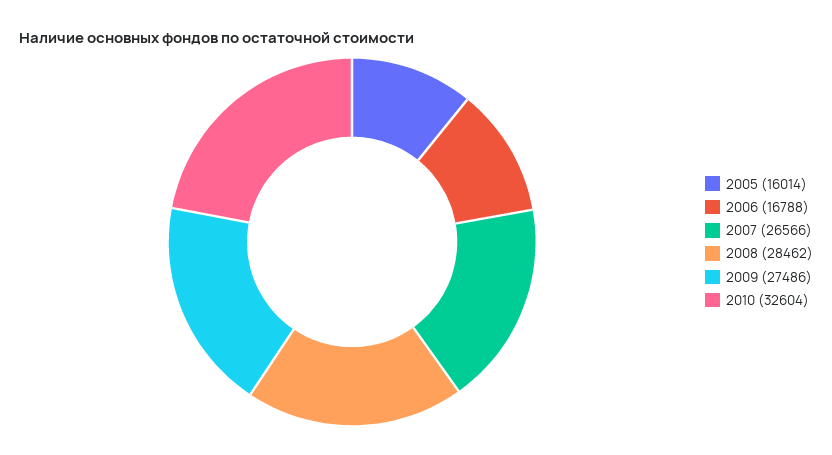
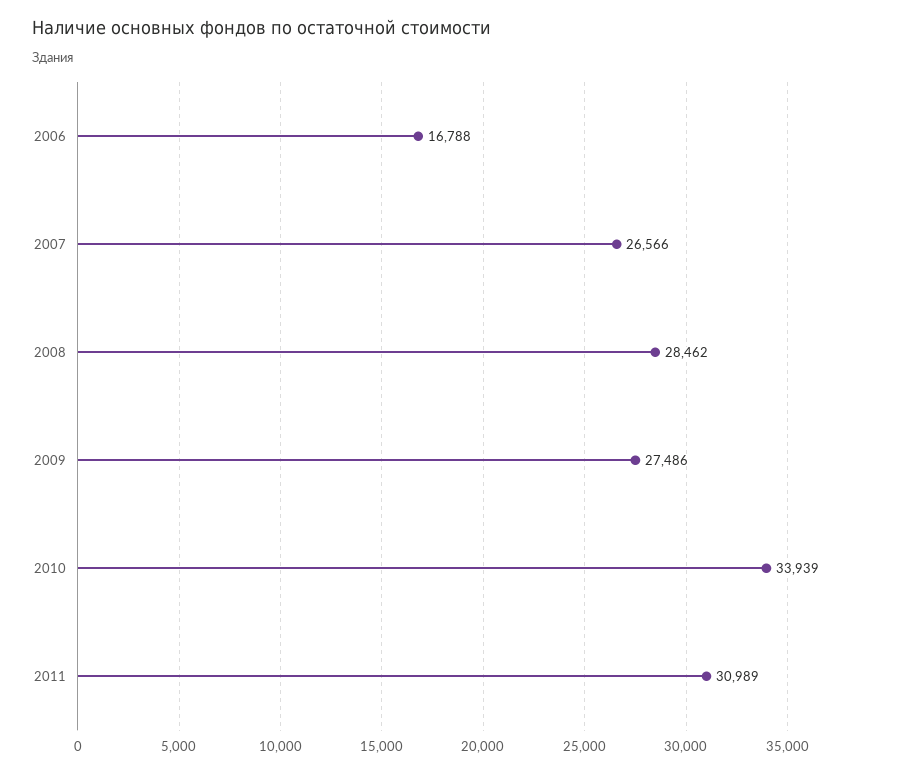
2005: 16014 -> none
2010: 32604 -> 33939
2011: none -> 30989

